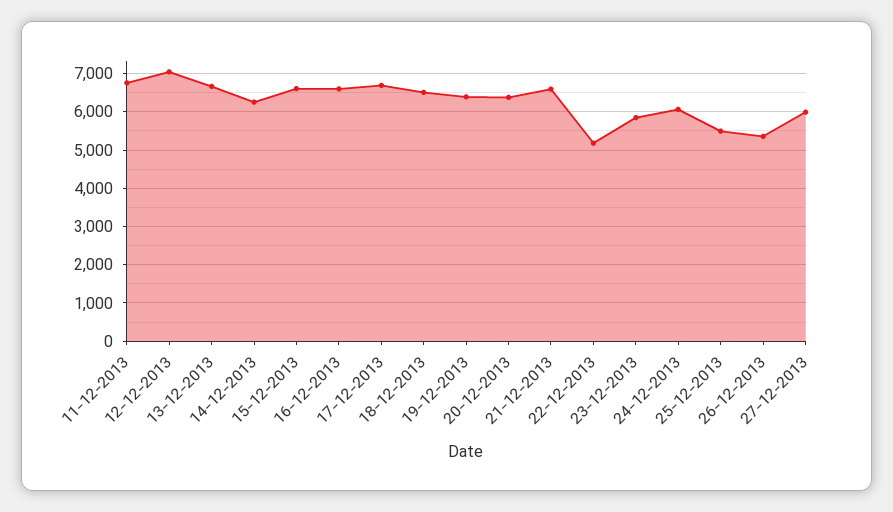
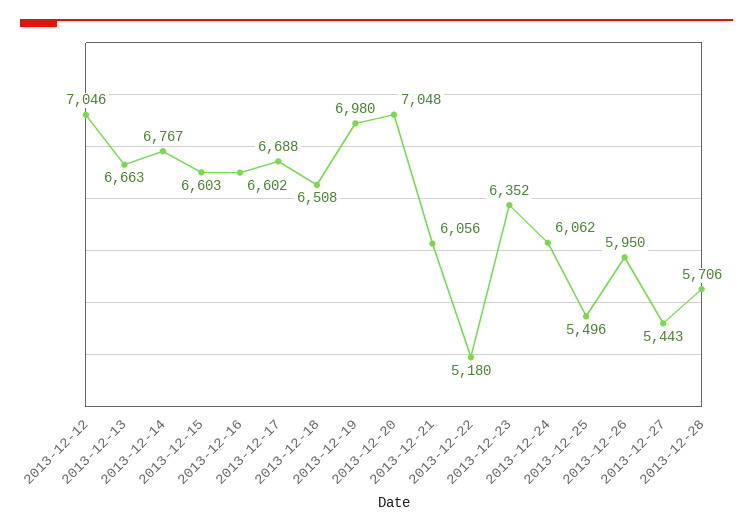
11-12-2013: 6800 -> none
14-12-2013: 6200 -> 6767
19-12-2013: 6400 -> 6980
20-12-2013: 6400 -> 7048
21-12-2013: 6600 -> 6056
23-12-2013: 5800 -> 6352
26-12-2013: 5400 -> 5950
27-12-2013: 6000 -> 5443
2013-12-28: none -> 5706

